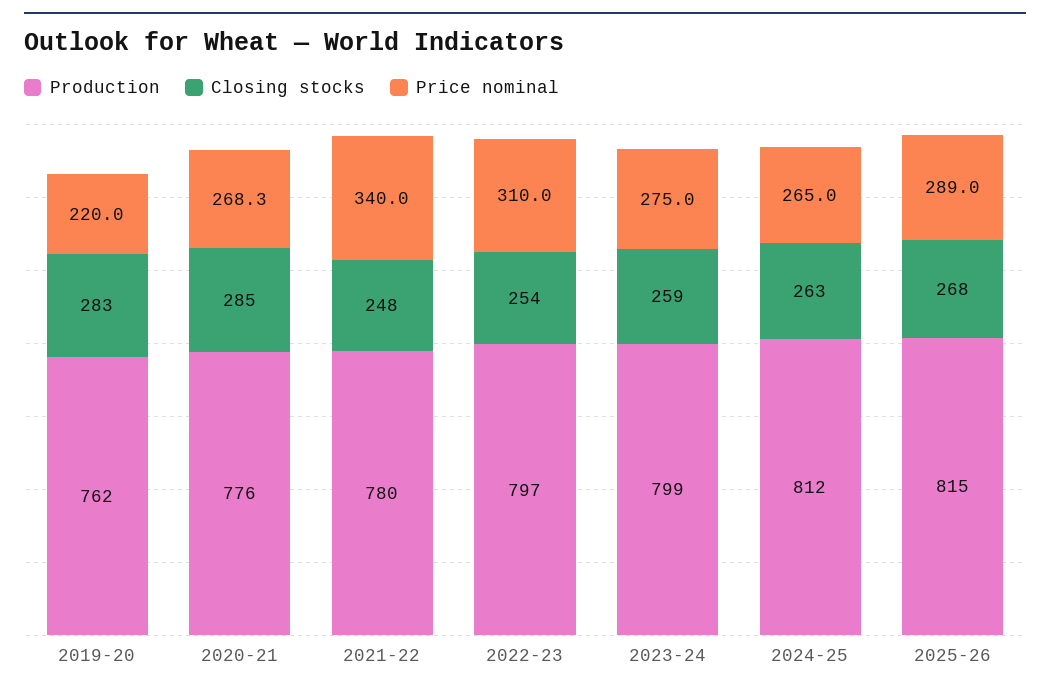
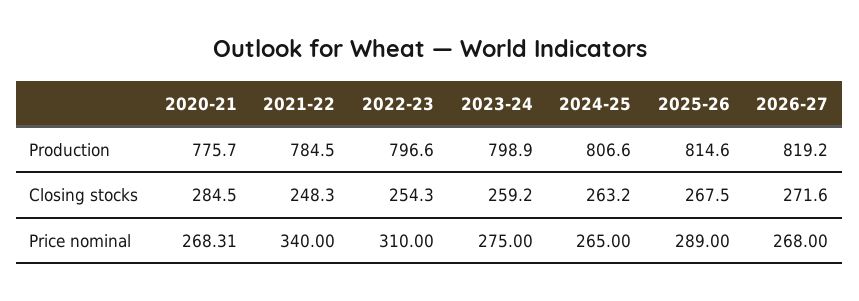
Production, 2019-20: 762 -> none
Closing stocks, 2019-20: 283 -> none
Price nominal, 2019-20: 220 -> none
Production, 2021-22: 780 -> 784.5
Production, 2024-25: 812 -> 806.6
Production, 2026-27: none -> 819.2
Closing stocks, 2026-27: none -> 271.6
Price nominal, 2026-27: none -> 268

